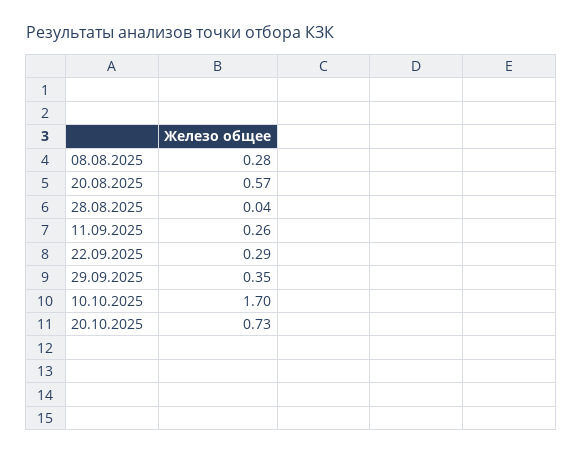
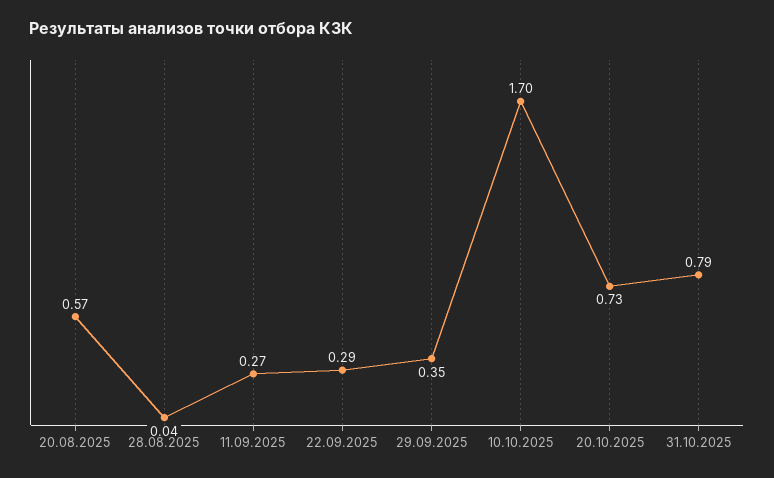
08.08.2025: 0.28 -> none
11.09.2025: 0.26 -> 0.27
31.10.2025: none -> 0.79

